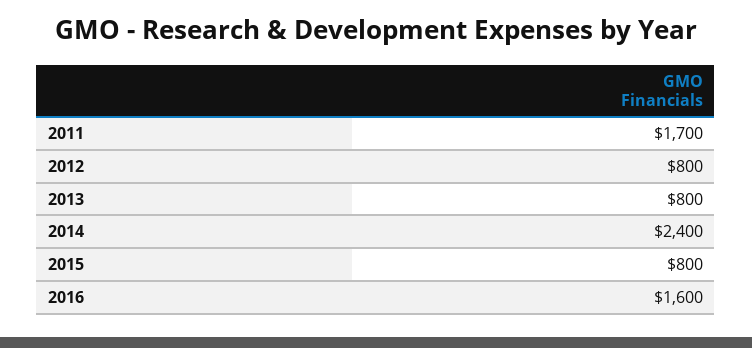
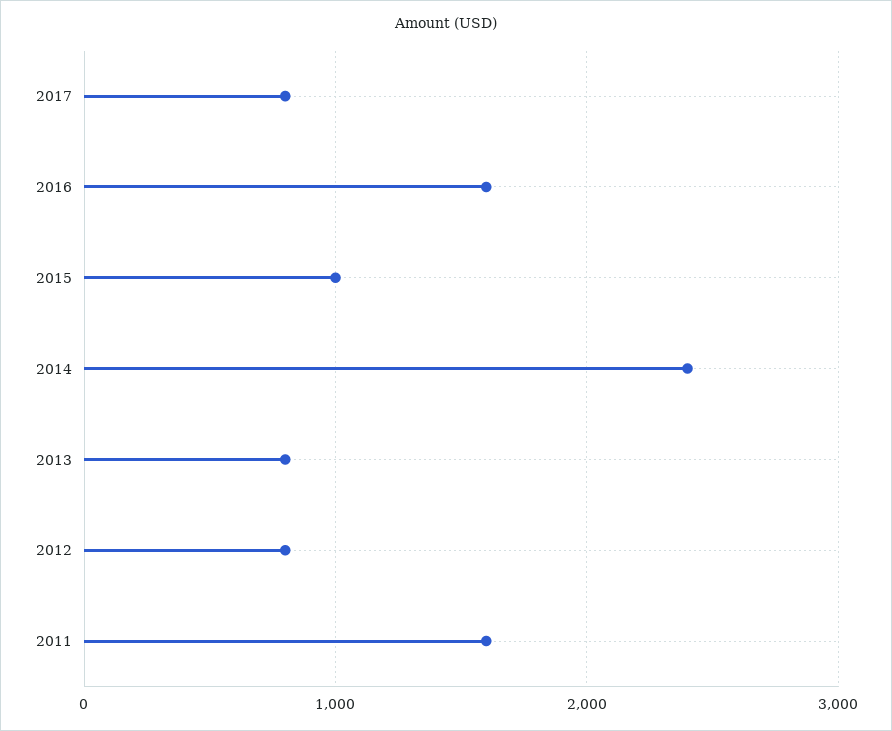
2011: 1700 -> 1600
2015: 800 -> 1000
2017: none -> 800

